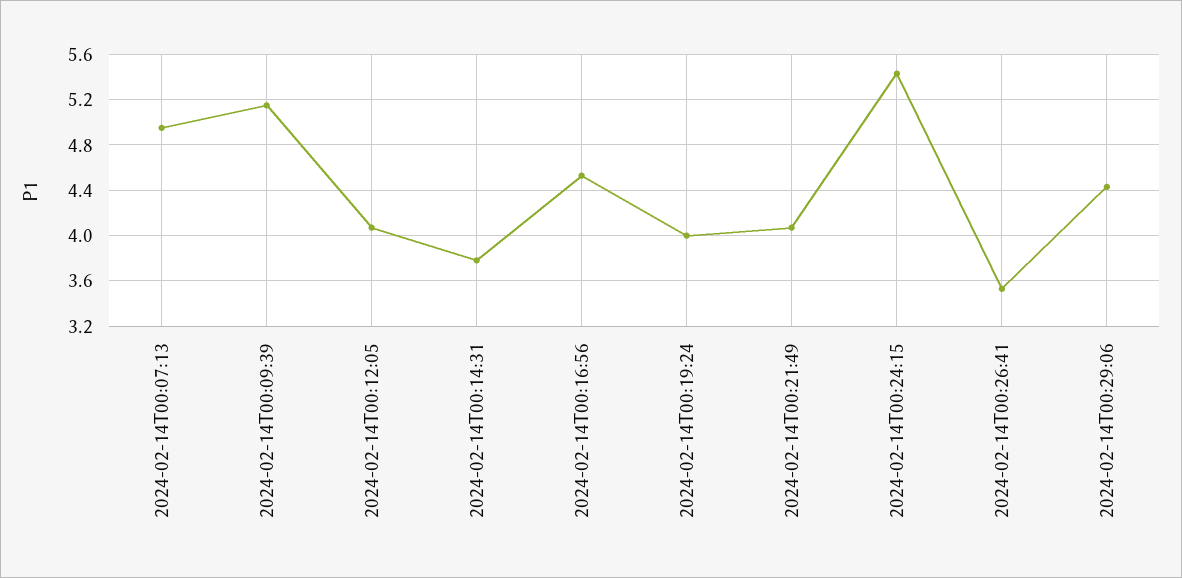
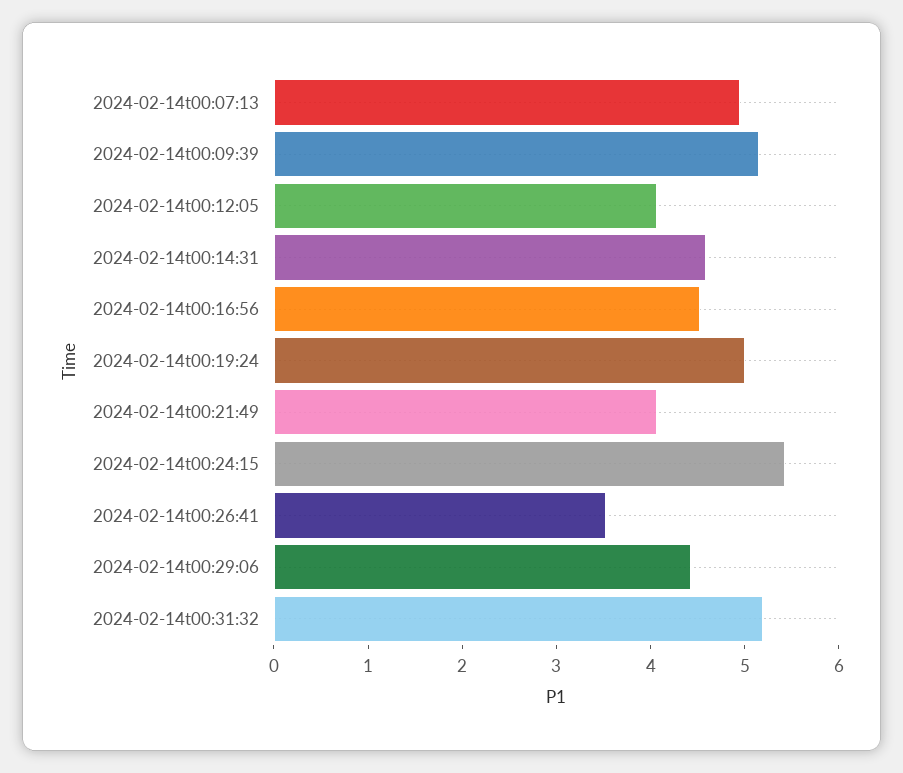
2024-02-14T00:14:31: 3.8 -> 4.6
2024-02-14T00:19:24: 4 -> 5
2024-02-14t00:31:32: none -> 5.2

